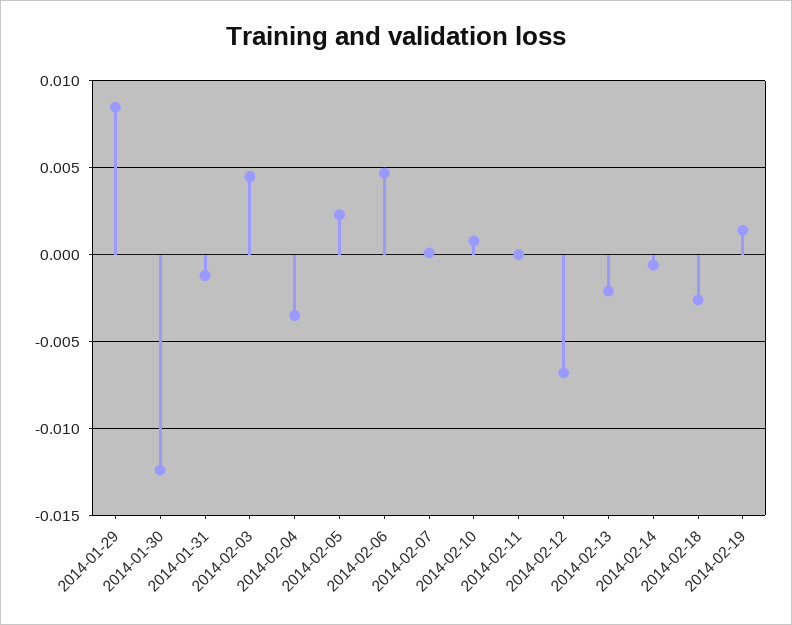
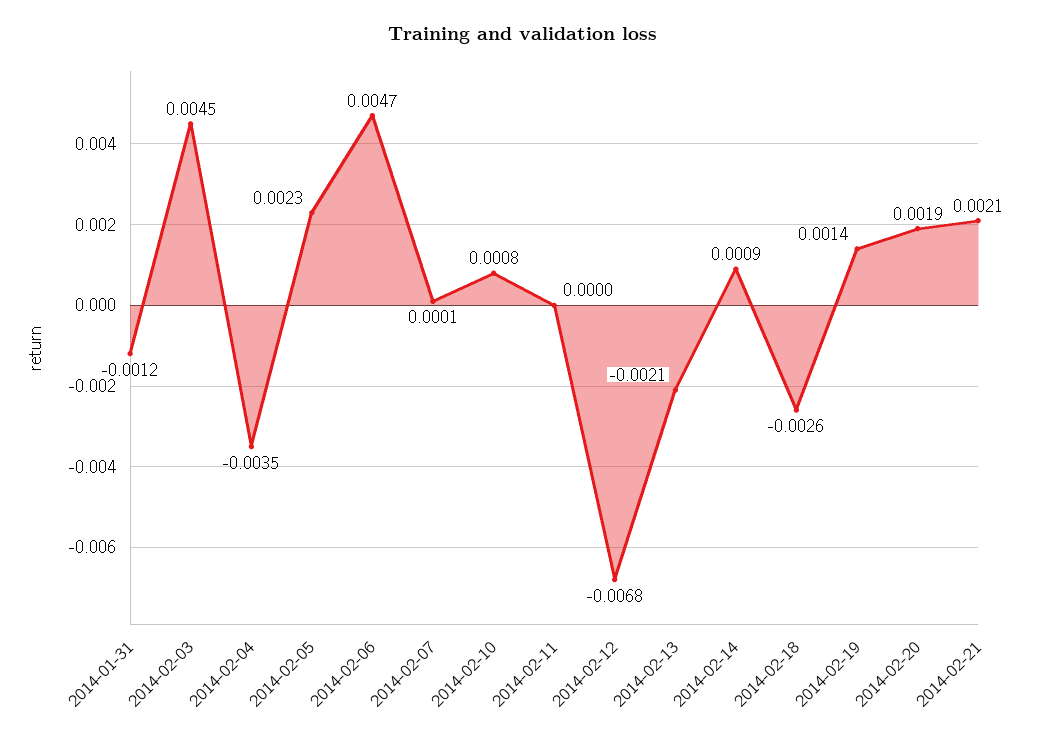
2014-01-29: 0.0085 -> none
2014-01-30: -0.0125 -> none
2014-02-14: -0.0005 -> 0.0009
2014-02-20: none -> 0.0019
2014-02-21: none -> 0.0021

